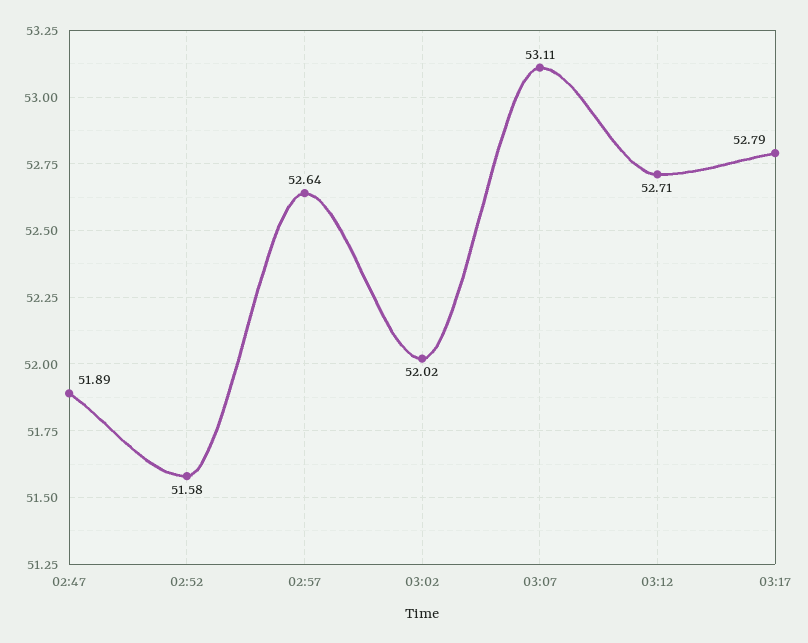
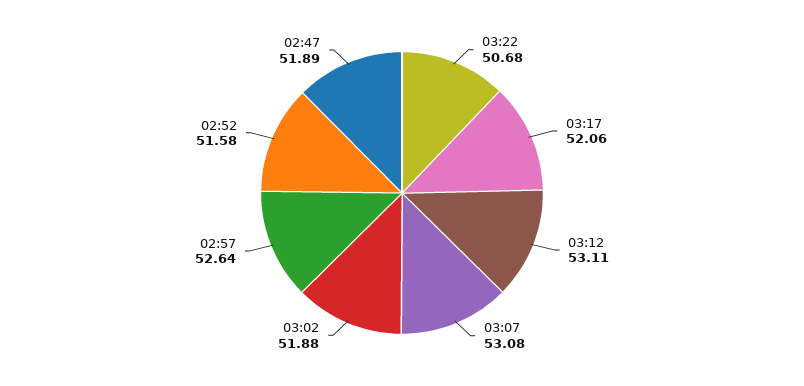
03:02: 52.02 -> 51.88
03:07: 53.11 -> 53.08
03:12: 52.71 -> 53.11
03:17: 52.79 -> 52.06
03:22: none -> 50.68

